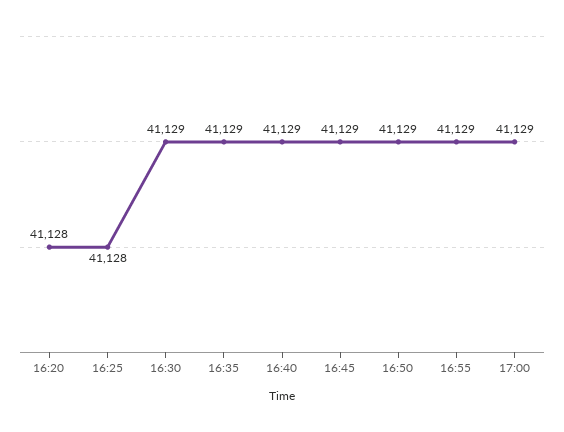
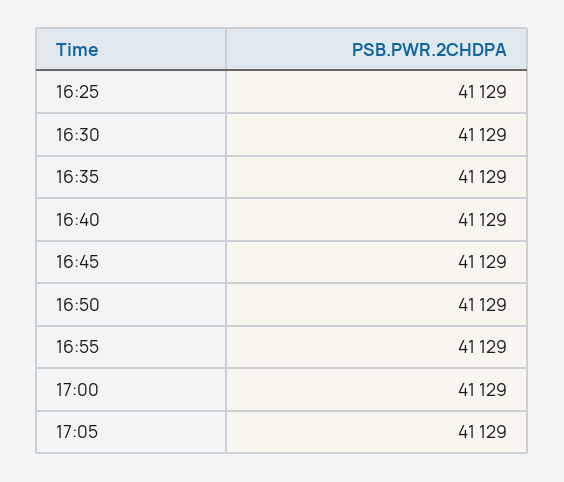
16:20: 41128 -> none
16:25: 41128 -> 41129
17:05: none -> 41129

